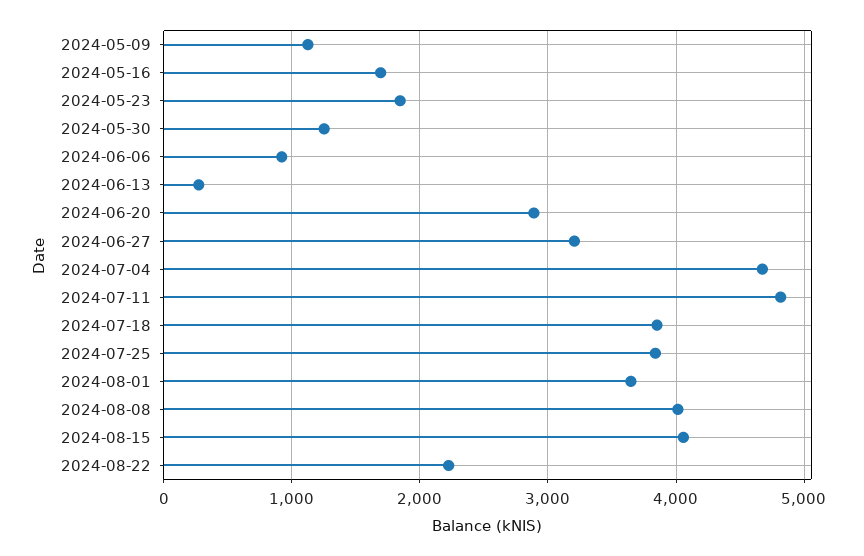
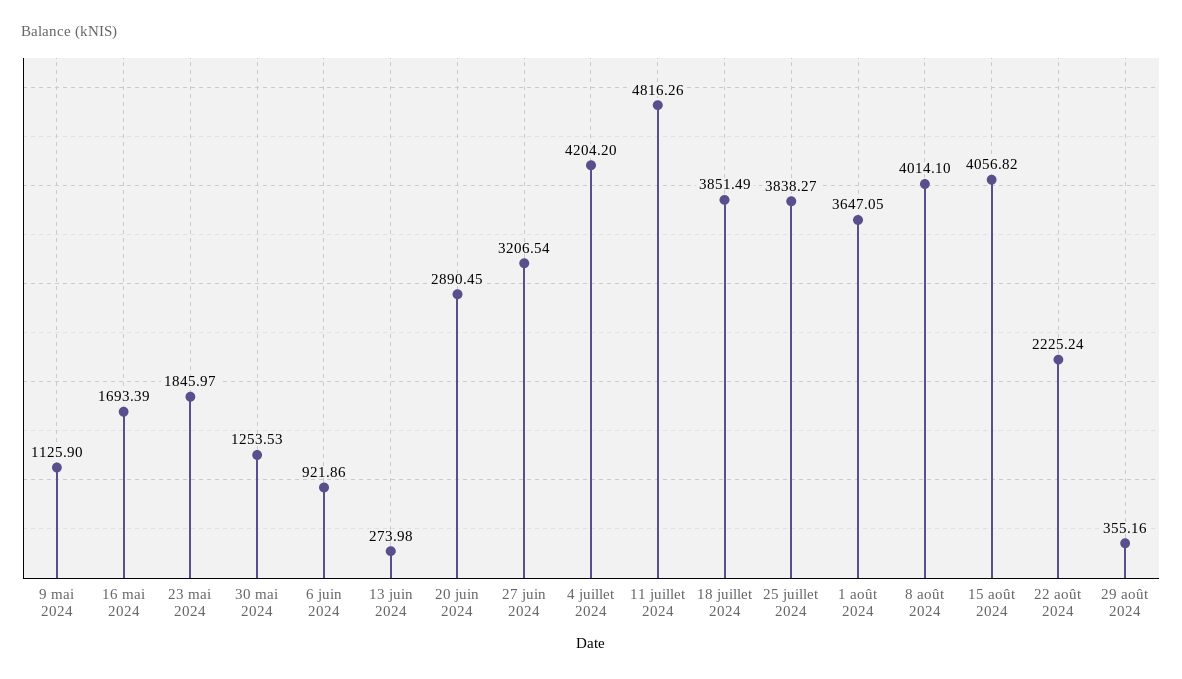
2024-07-04: 4700 -> 4204.2
29 août 2024: none -> 355.16

